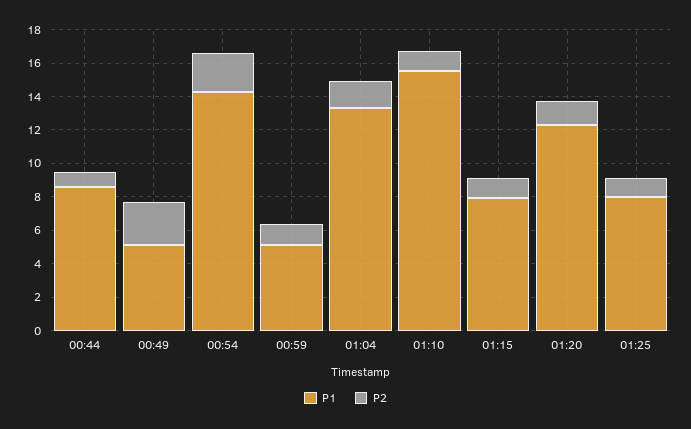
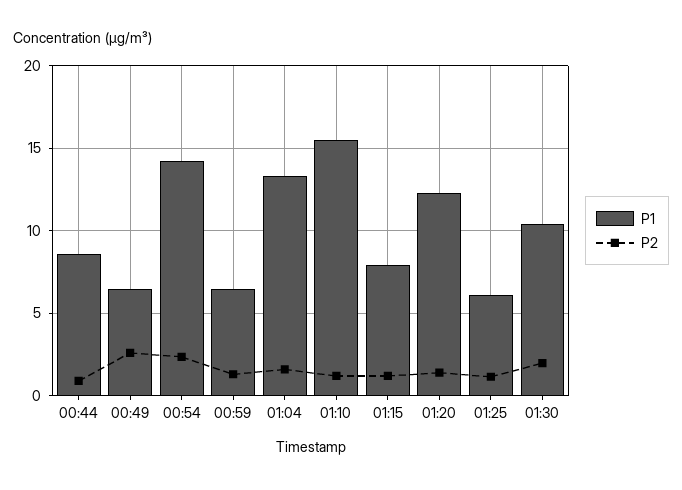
P1, 00:49: 5 -> 6.5
P1, 00:59: 5 -> 6.5
P1, 01:25: 8 -> 6
P1, 01:30: none -> 10.5
P2, 01:30: none -> 2

